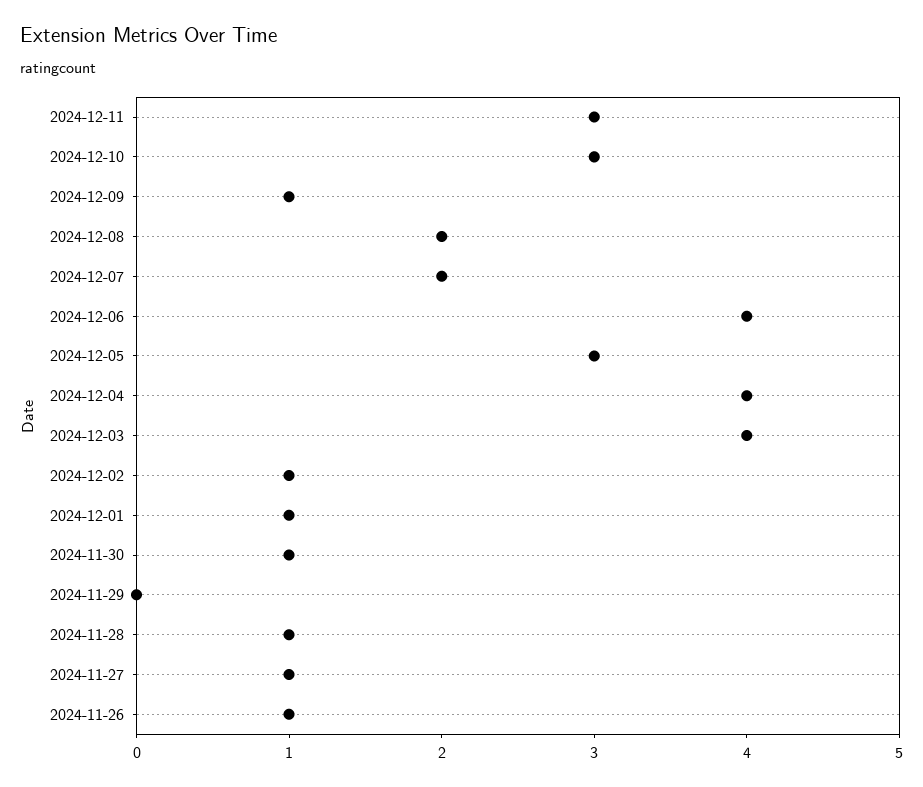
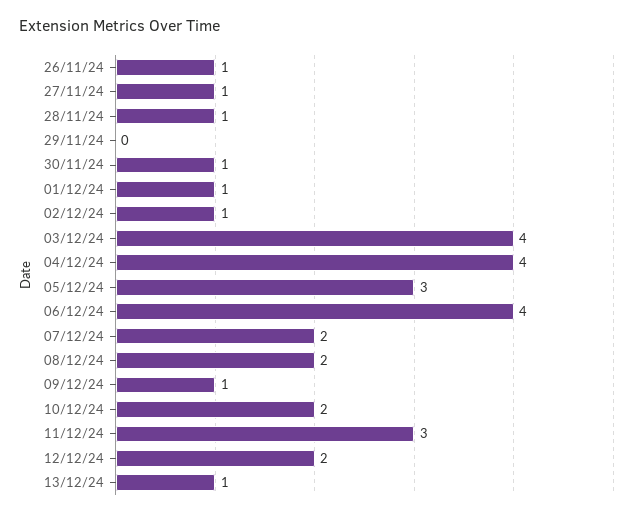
2024-12-10: 3 -> 2
12/12/24: none -> 2
13/12/24: none -> 1

